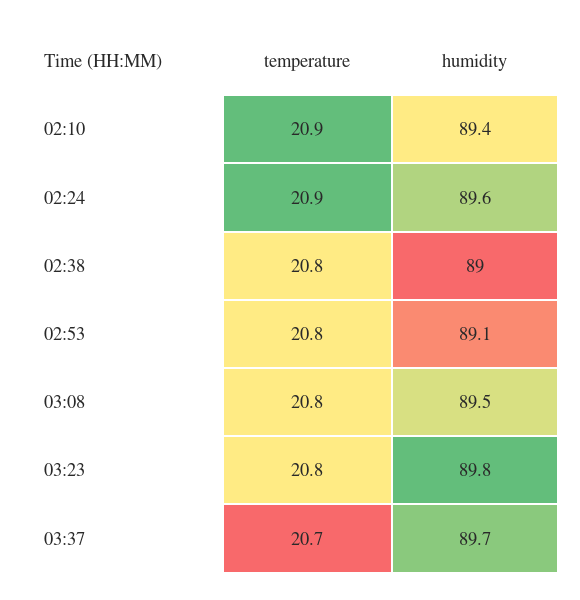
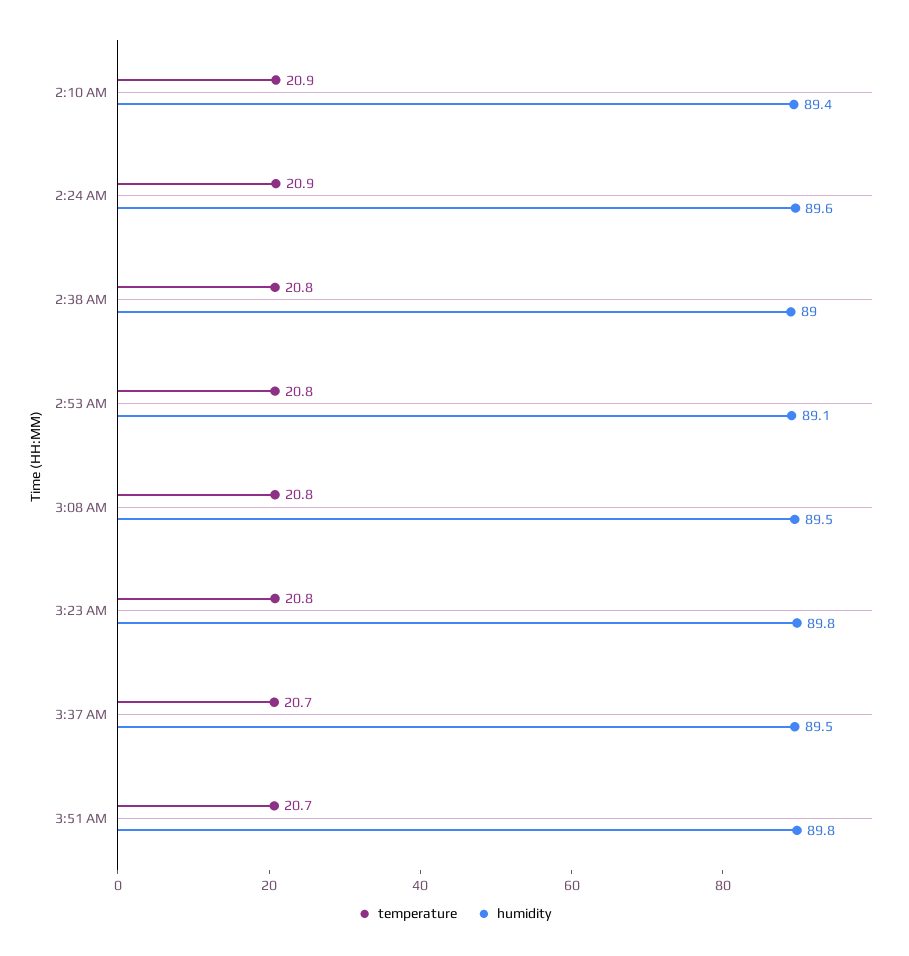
humidity, 03:37: 89.7 -> 89.5
temperature, 3:51 AM: none -> 20.7
humidity, 3:51 AM: none -> 89.8

